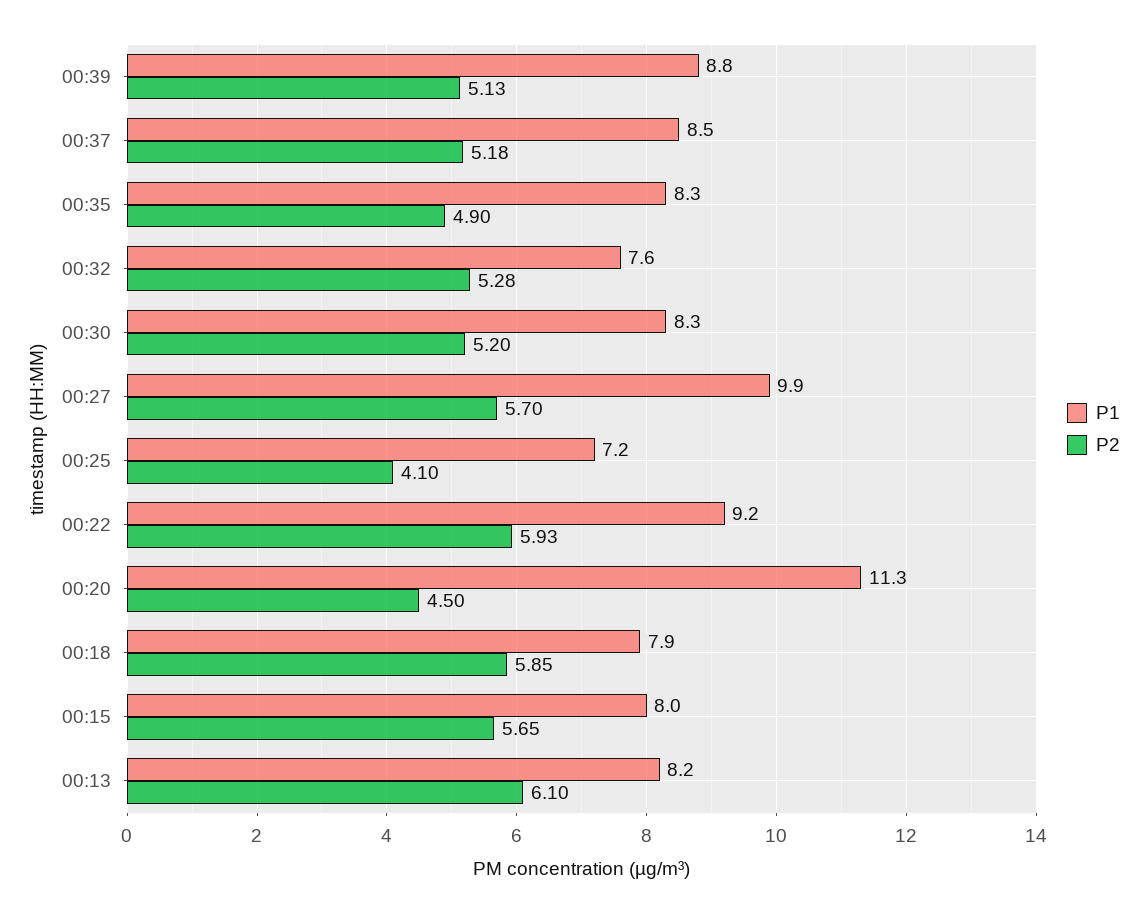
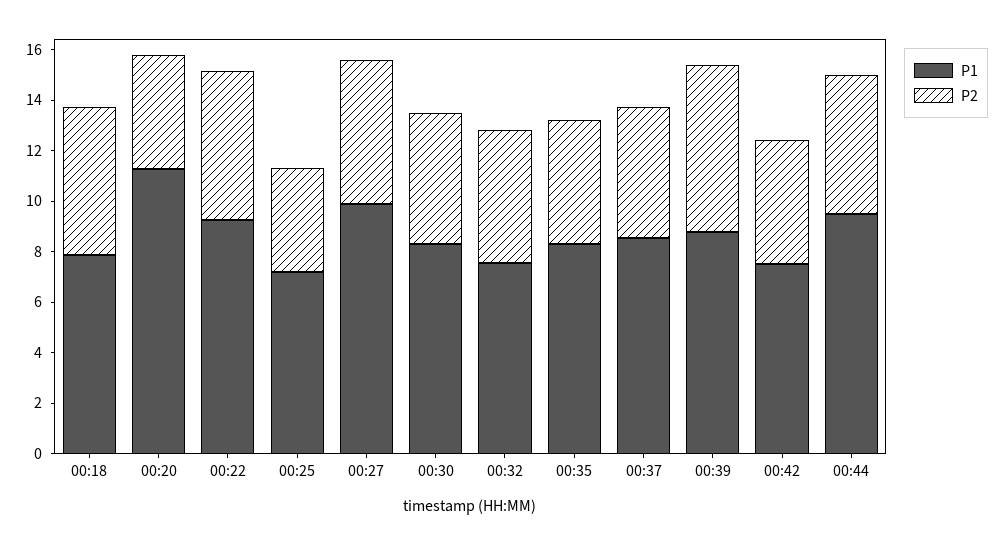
P2, 00:39: 5.13 -> 6.5
P1, 00:15: 8 -> none
P2, 00:15: 5.65 -> none
P1, 00:13: 8.2 -> none
P2, 00:13: 6.1 -> none
P1, 00:42: none -> 7.5
P2, 00:42: none -> 5
P1, 00:44: none -> 9.5
P2, 00:44: none -> 5.5

